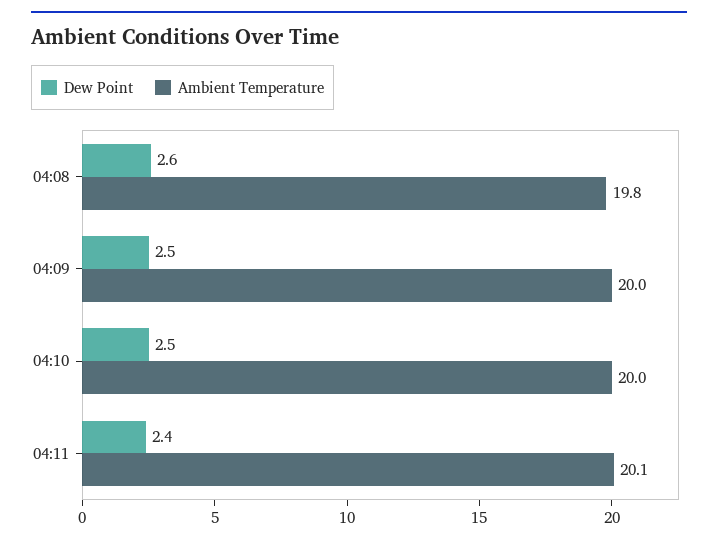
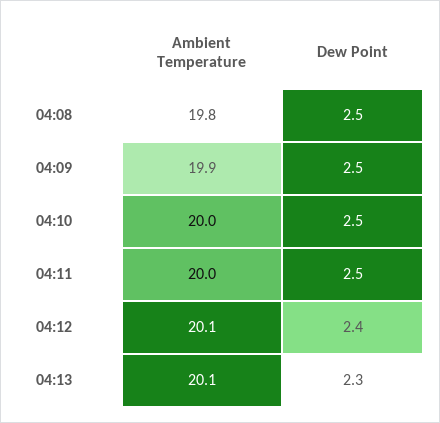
Dew Point, 04:08: 2.6 -> 2.5
Ambient Temperature, 04:09: 20 -> 19.9
Dew Point, 04:11: 2.4 -> 2.5
Ambient Temperature, 04:11: 20.1 -> 20
Ambient Temperature, 04:12: none -> 20.1
Dew Point, 04:12: none -> 2.4
Ambient Temperature, 04:13: none -> 20.1
Dew Point, 04:13: none -> 2.3

